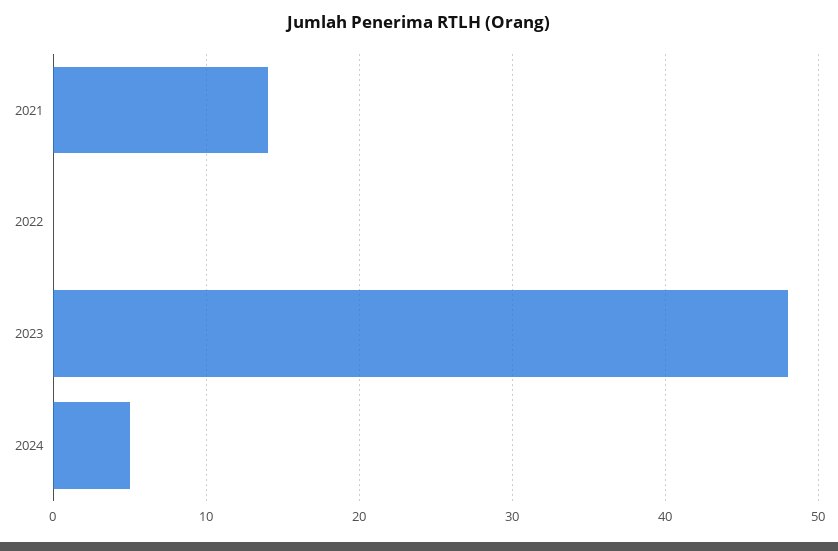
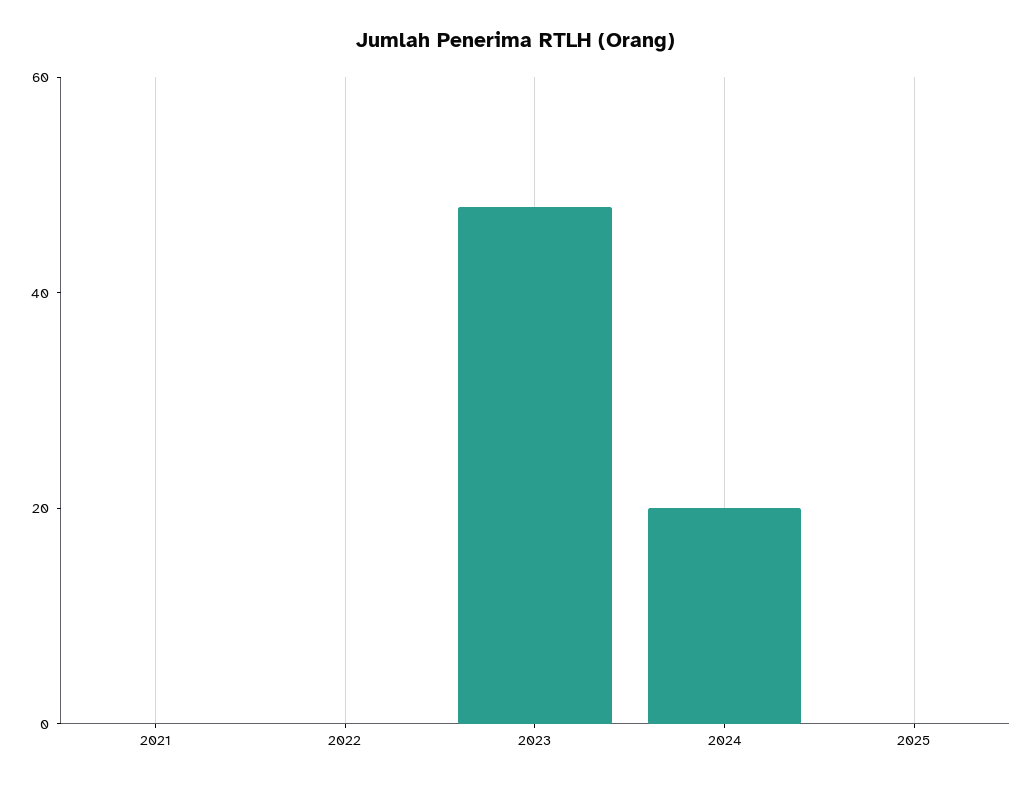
2021: 14 -> 0
2024: 5 -> 20
2025: none -> 0

